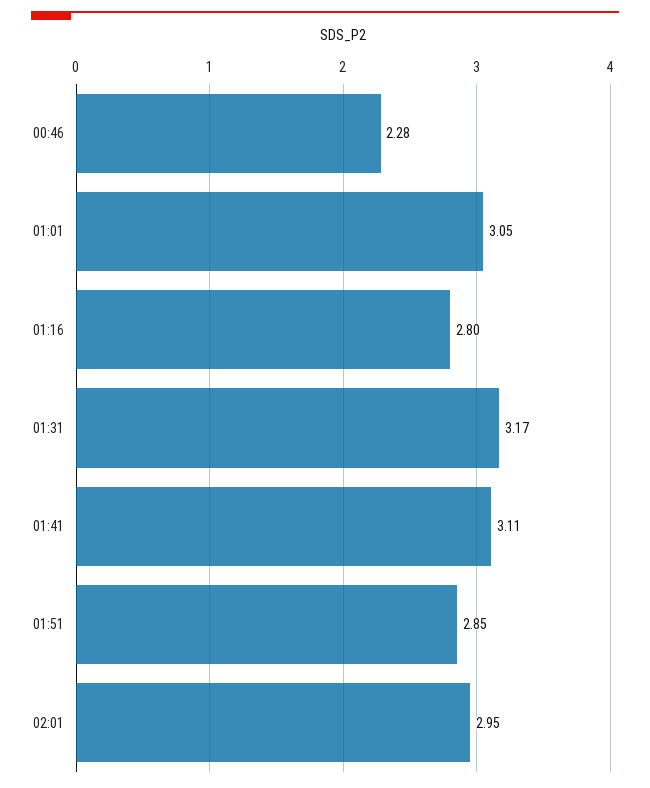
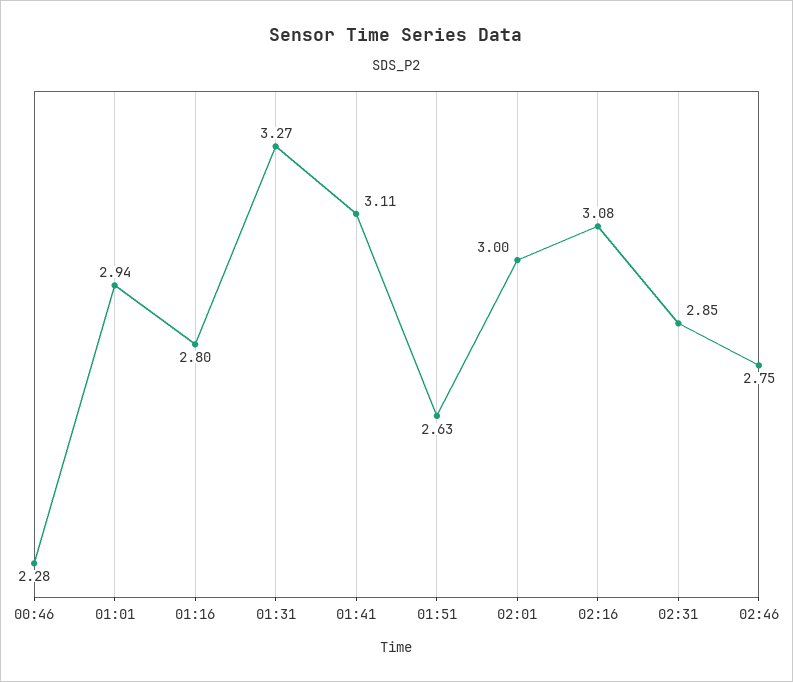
01:01: 3.05 -> 2.94
01:31: 3.17 -> 3.27
01:51: 2.85 -> 2.63
02:01: 2.95 -> 3
02:16: none -> 3.08
02:31: none -> 2.85
02:46: none -> 2.75

